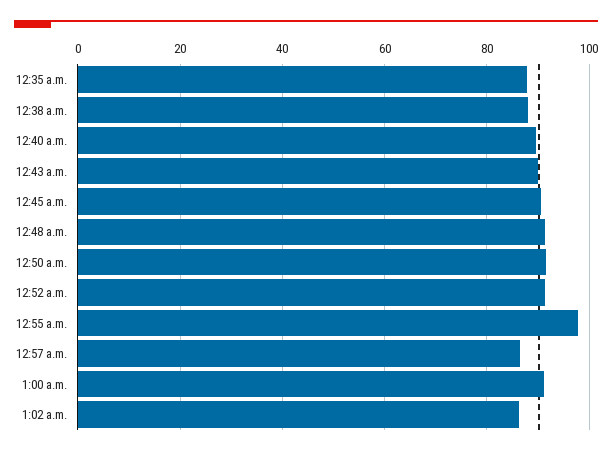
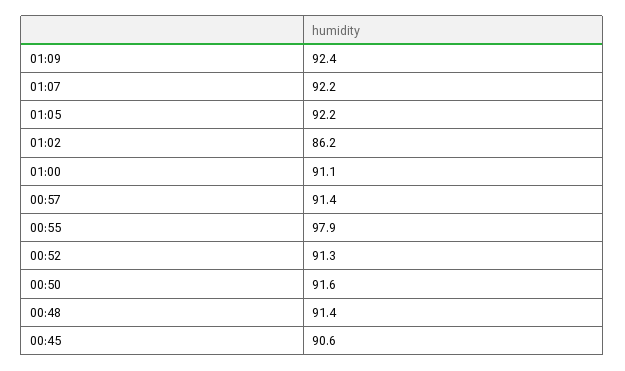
12:35 a.m.: 88 -> none
12:38 a.m.: 88 -> none
12:40 a.m.: 90 -> none
12:43 a.m.: 90 -> none
12:57 a.m.: 86 -> 91.4
01:09: none -> 92.4
01:07: none -> 92.2
01:05: none -> 92.2

